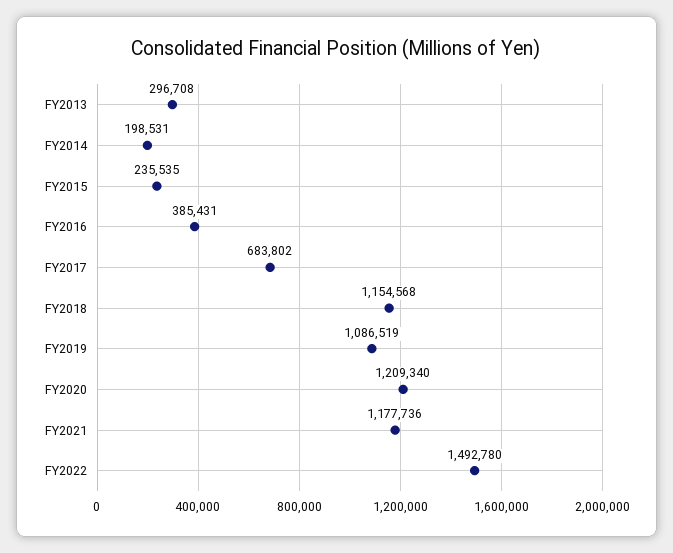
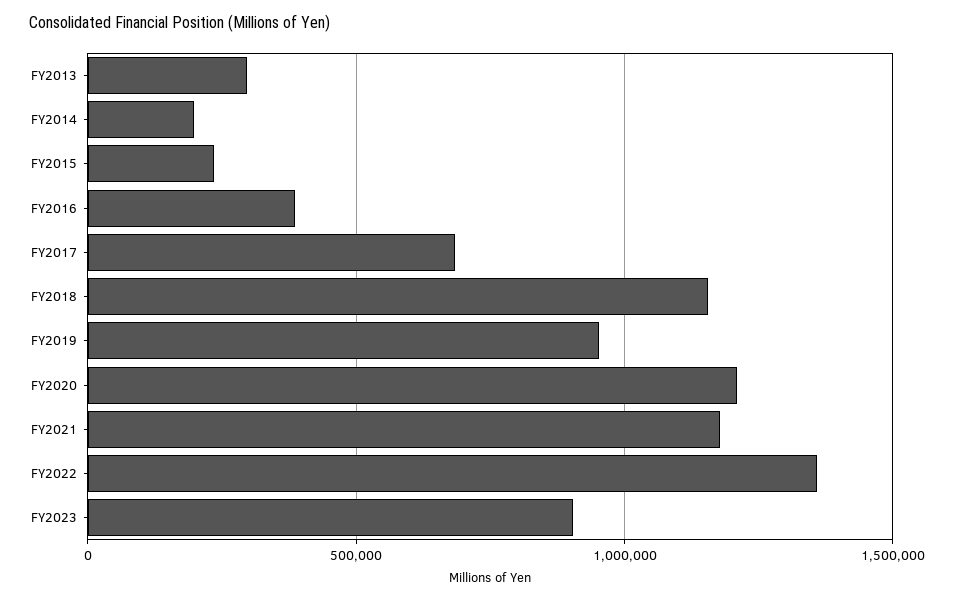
FY2019: 1086519 -> 950000
FY2022: 1492780 -> 1350000
FY2023: none -> 900000

